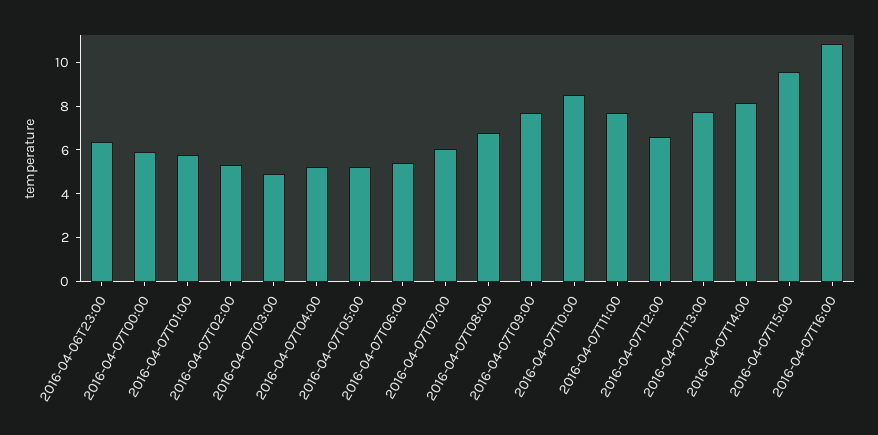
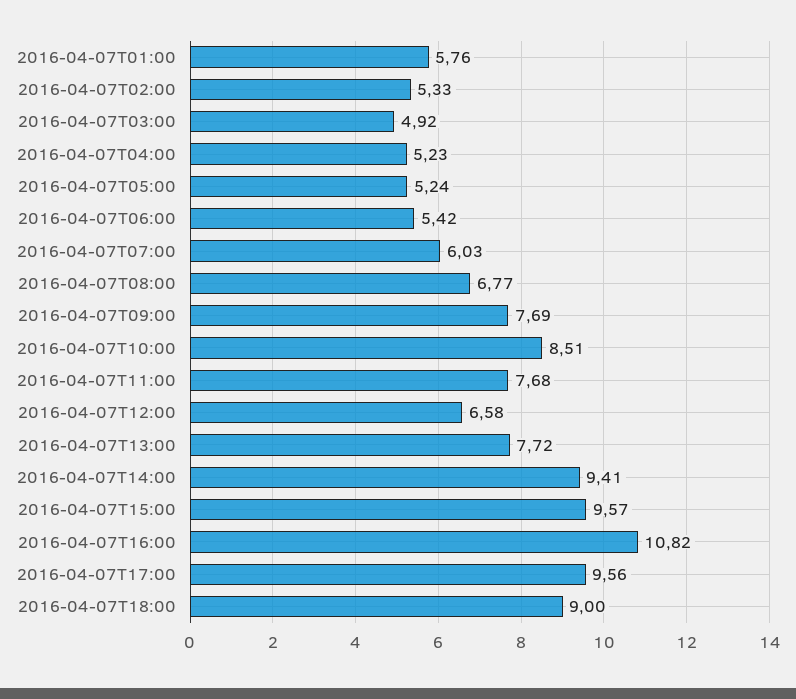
2016-04-06T23:00: 6.5 -> none
2016-04-07T00:00: 6 -> none
2016-04-07T14:00: 8 -> 9.41
2016-04-07T17:00: none -> 9.56
2016-04-07T18:00: none -> 9

